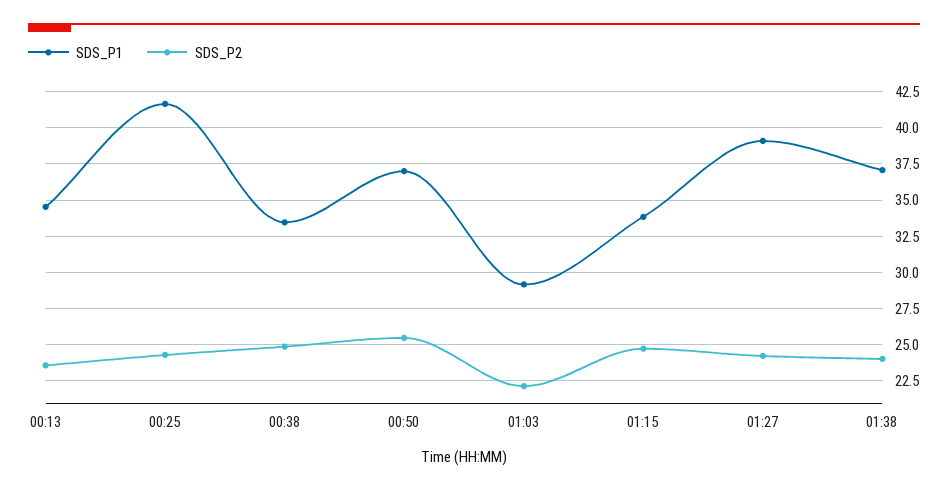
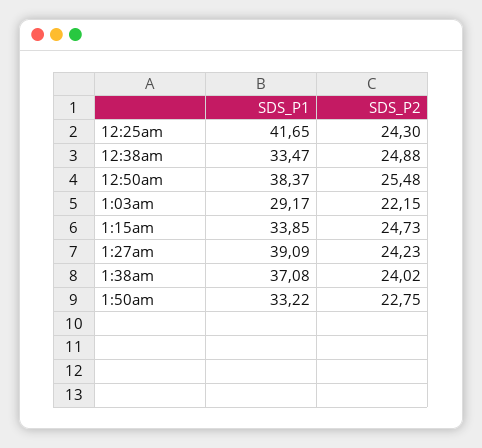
SDS_P1, 00:13: 34.5 -> none
SDS_P2, 00:13: 23.5 -> none
SDS_P1, 00:50: 37 -> 38.37
SDS_P1, 1:50am: none -> 33.22
SDS_P2, 1:50am: none -> 22.75

